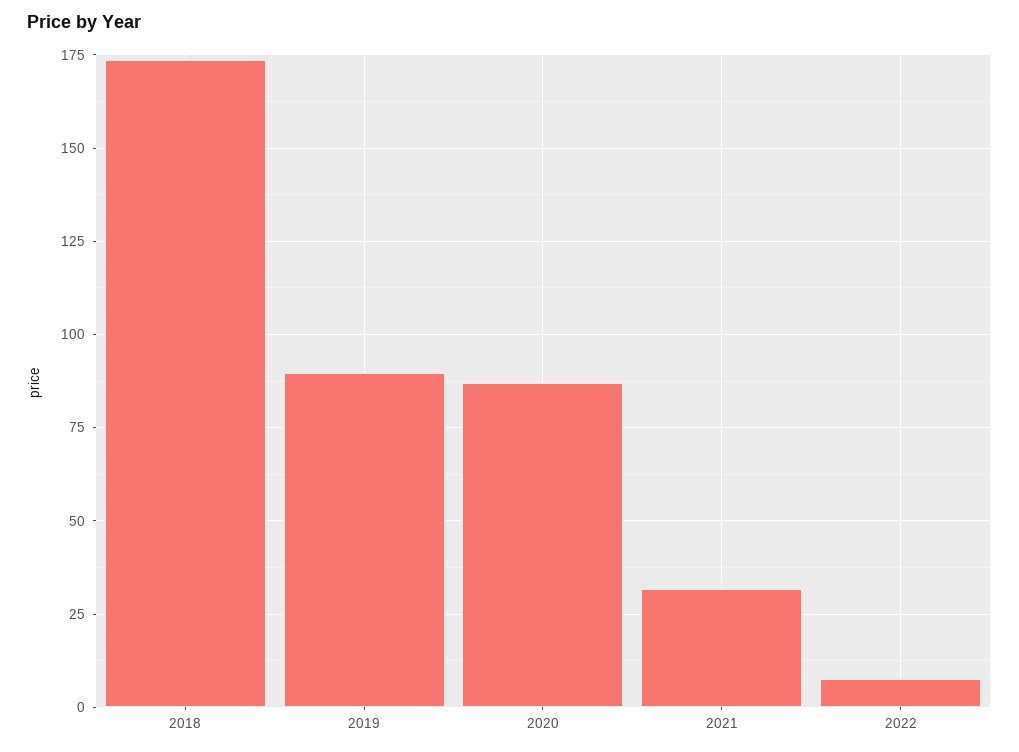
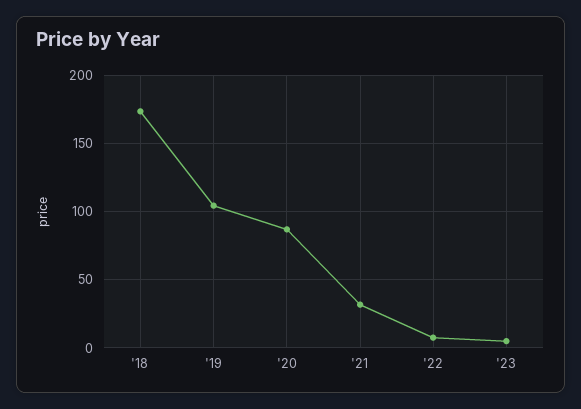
2019: 90 -> 105
'23: none -> 5

